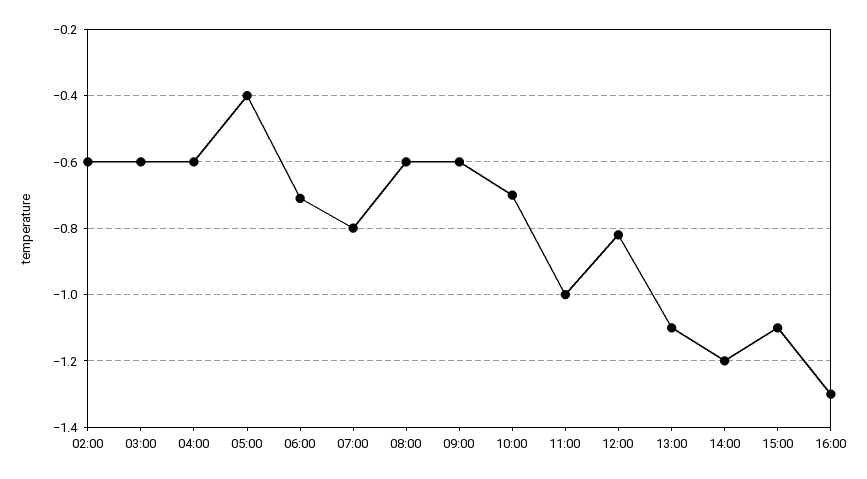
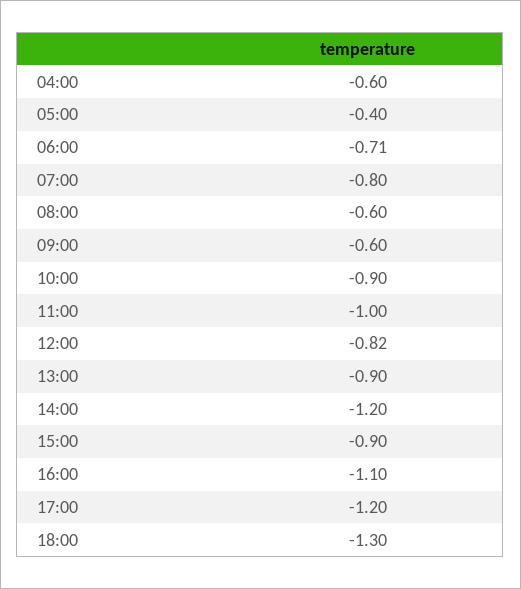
02:00: -0.6 -> none
03:00: -0.6 -> none
10:00: -0.7 -> -0.9
13:00: -1.1 -> -0.9
15:00: -1.1 -> -0.9
16:00: -1.3 -> -1.1
17:00: none -> -1.2
18:00: none -> -1.3

